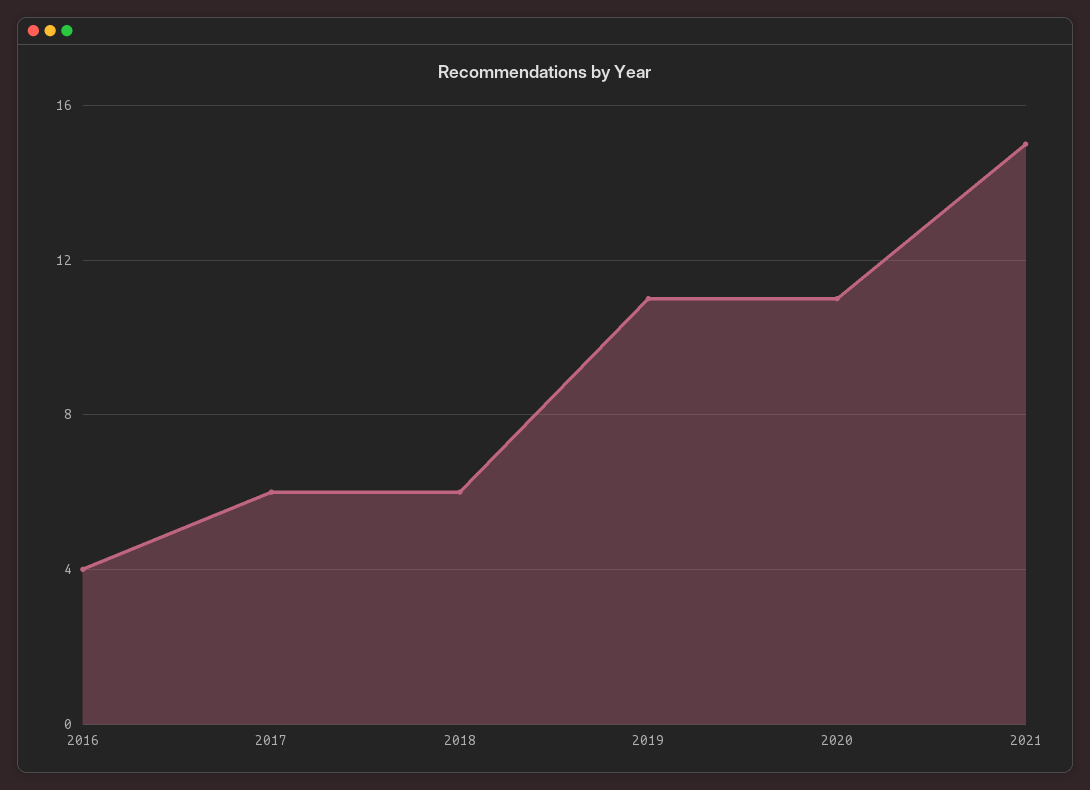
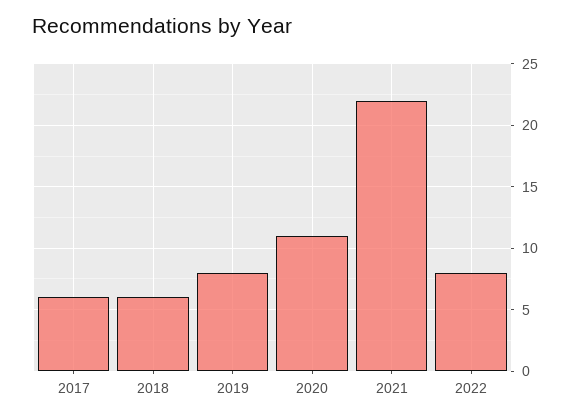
2016: 4 -> none
2019: 11 -> 8
2021: 15 -> 22
2022: none -> 8

